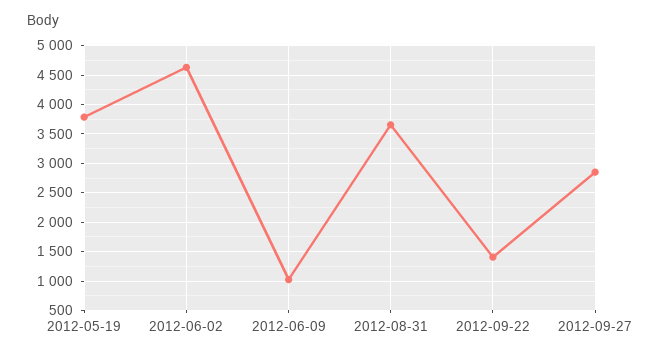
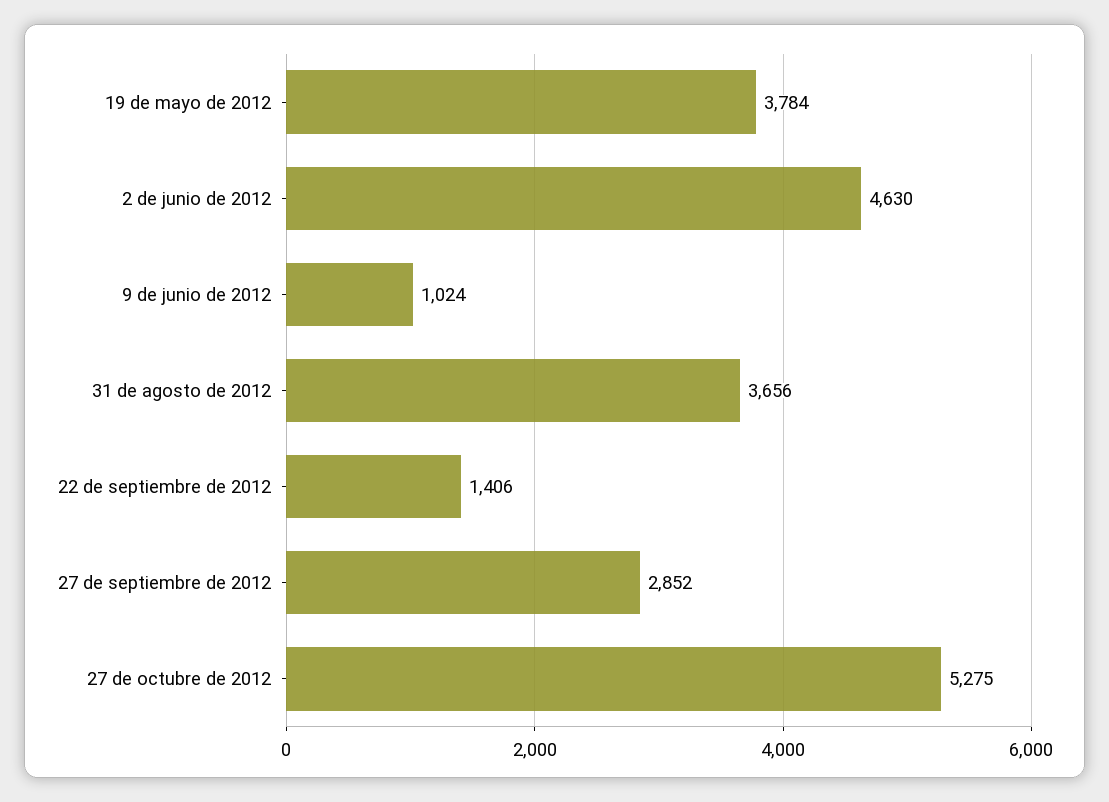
27 de octubre de 2012: none -> 5275

